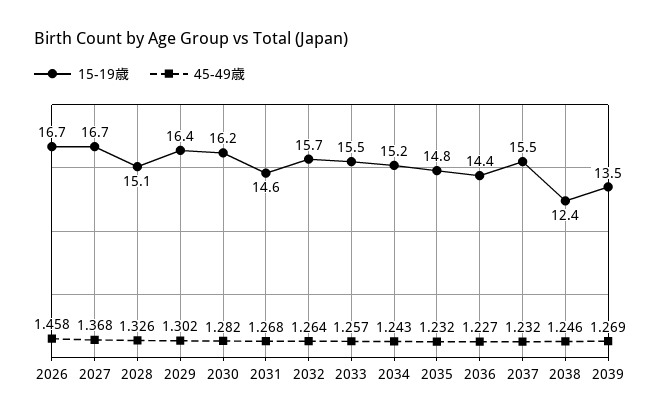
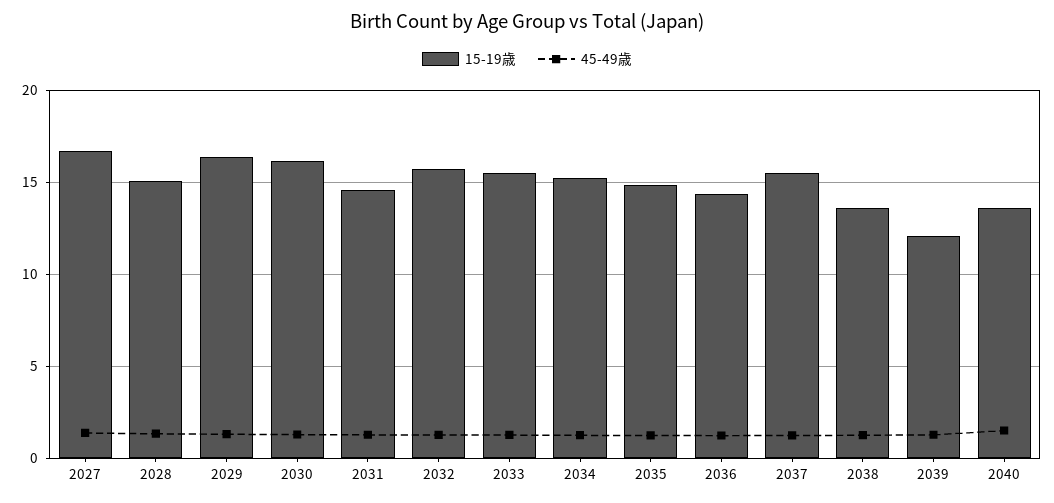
15-19歳, 2026: 16.7 -> none
45-49歳, 2026: 1.458 -> none
15-19歳, 2038: 12.4 -> 13.5
15-19歳, 2039: 13.5 -> 12
15-19歳, 2040: none -> 13.5
45-49歳, 2040: none -> 1.5

